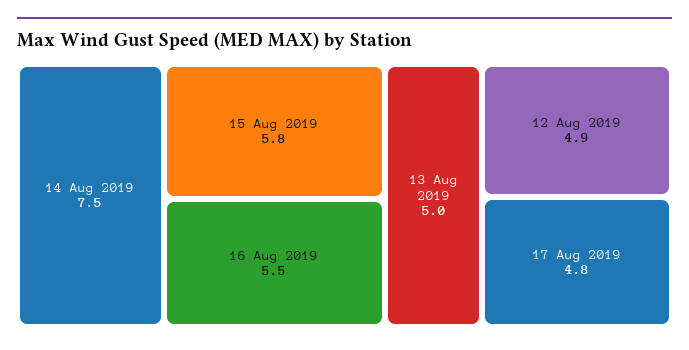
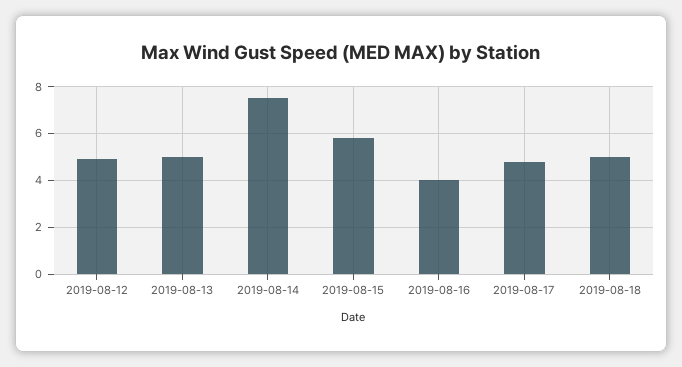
16 Aug 2019: 5.5 -> 4
2019-08-18: none -> 5

